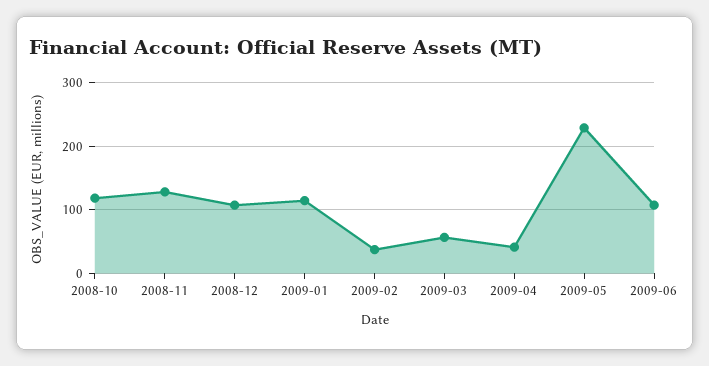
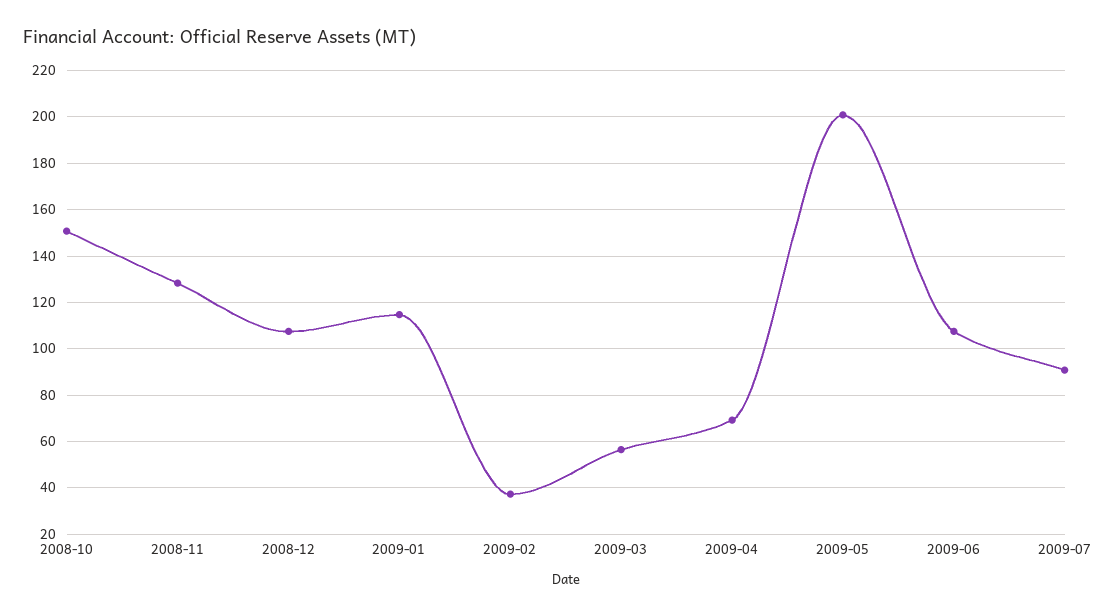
2008-10: 120 -> 150
2009-04: 40 -> 70
2009-05: 230 -> 200
2009-07: none -> 90

